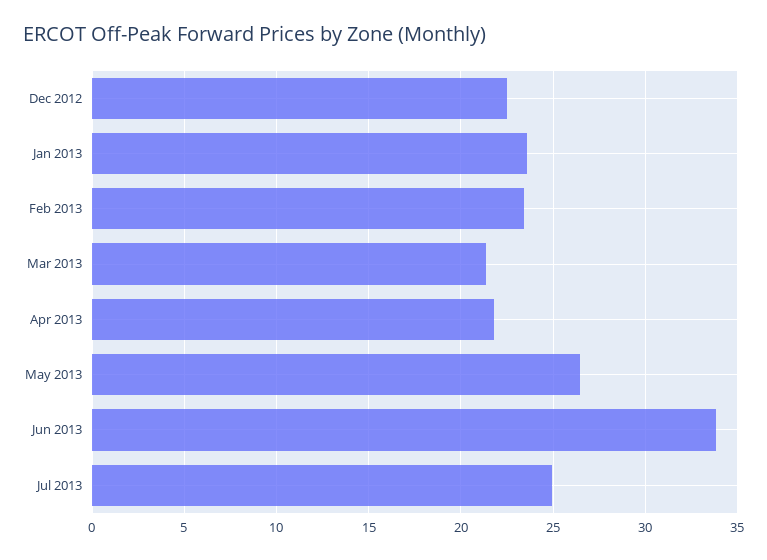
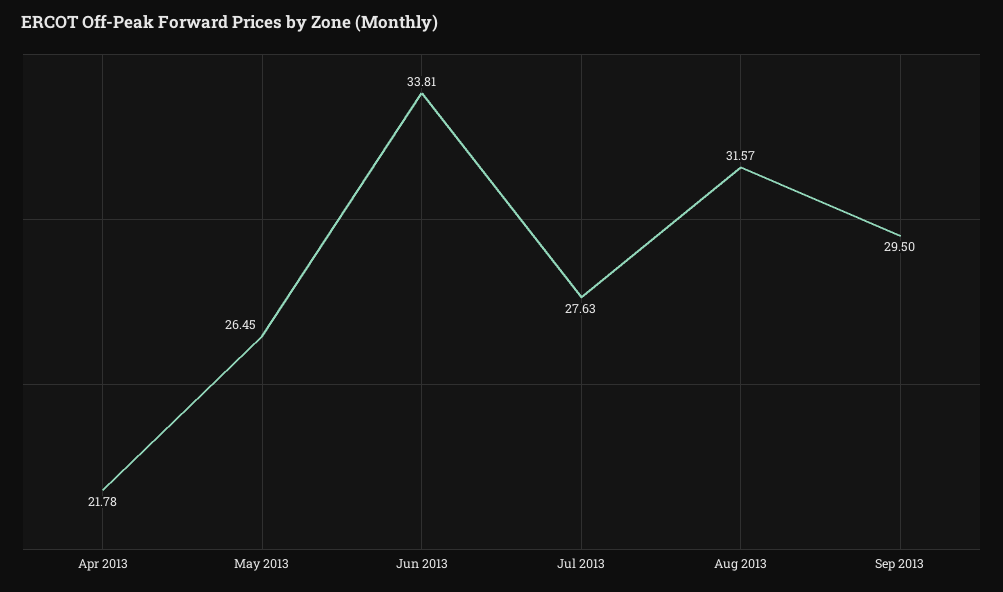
Dec 2012: 22.5 -> none
Jan 2013: 23.5 -> none
Feb 2013: 23.5 -> none
Mar 2013: 21.5 -> none
Jul 2013: 25 -> 27.63
Aug 2013: none -> 31.57
Sep 2013: none -> 29.5

